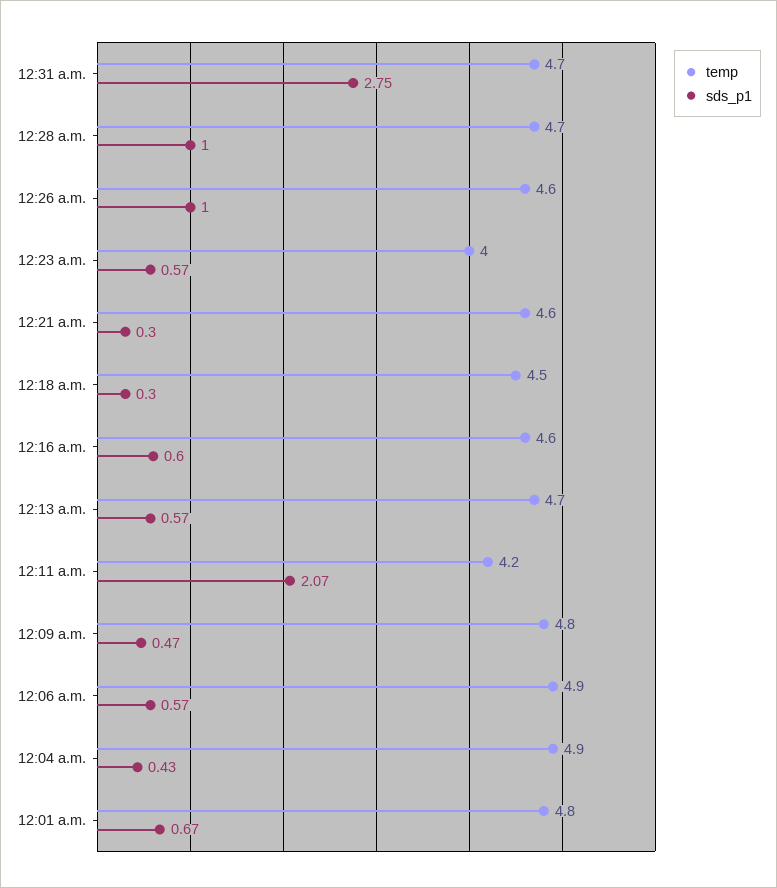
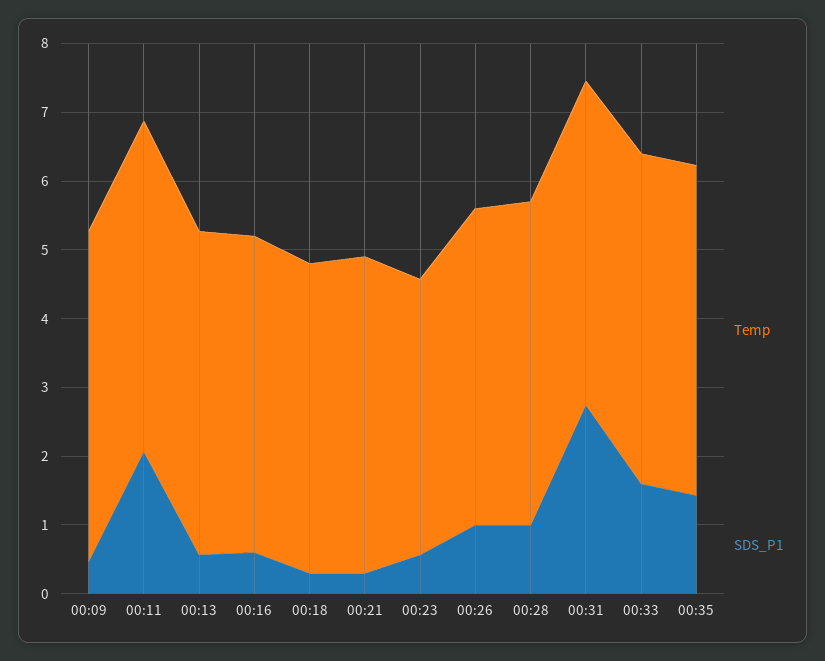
temp, 12:11 a.m.: 4.2 -> 4.8
temp, 12:06 a.m.: 4.9 -> none
sds_p1, 12:06 a.m.: 0.57 -> none
temp, 12:04 a.m.: 4.9 -> none
sds_p1, 12:04 a.m.: 0.43 -> none
temp, 12:01 a.m.: 4.8 -> none
sds_p1, 12:01 a.m.: 0.67 -> none
temp, 00:33: none -> 4.8
sds_p1, 00:33: none -> 1.6
temp, 00:35: none -> 4.8
sds_p1, 00:35: none -> 1.4

